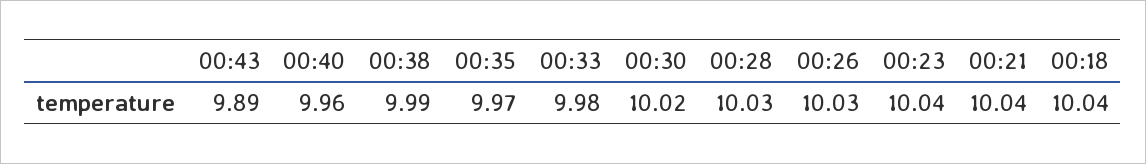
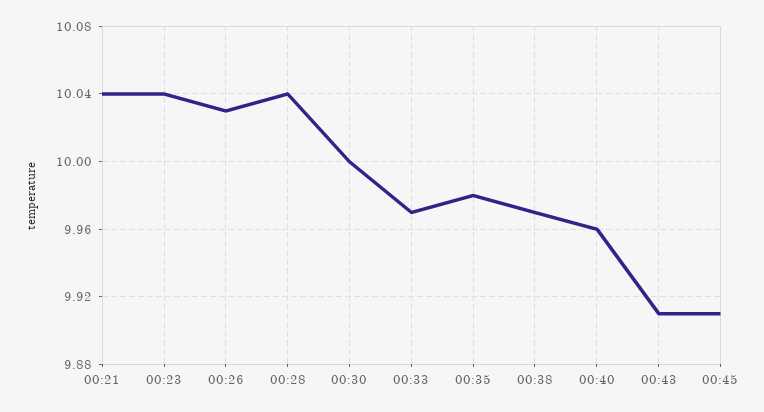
00:43: 9.89 -> 9.91
00:38: 9.99 -> 9.97
00:35: 9.97 -> 9.98
00:33: 9.98 -> 9.97
00:30: 10.02 -> 10
00:28: 10.03 -> 10.04
00:18: 10.04 -> none
00:45: none -> 9.91

